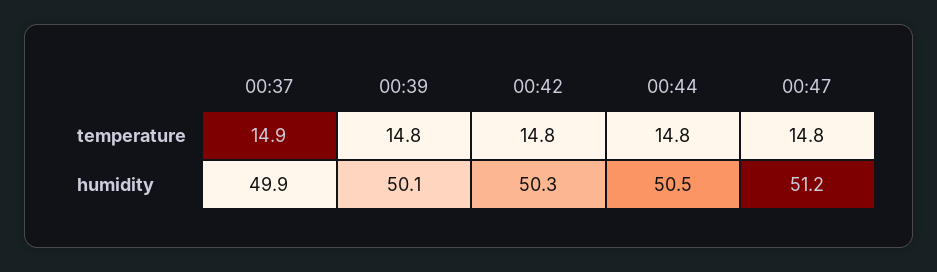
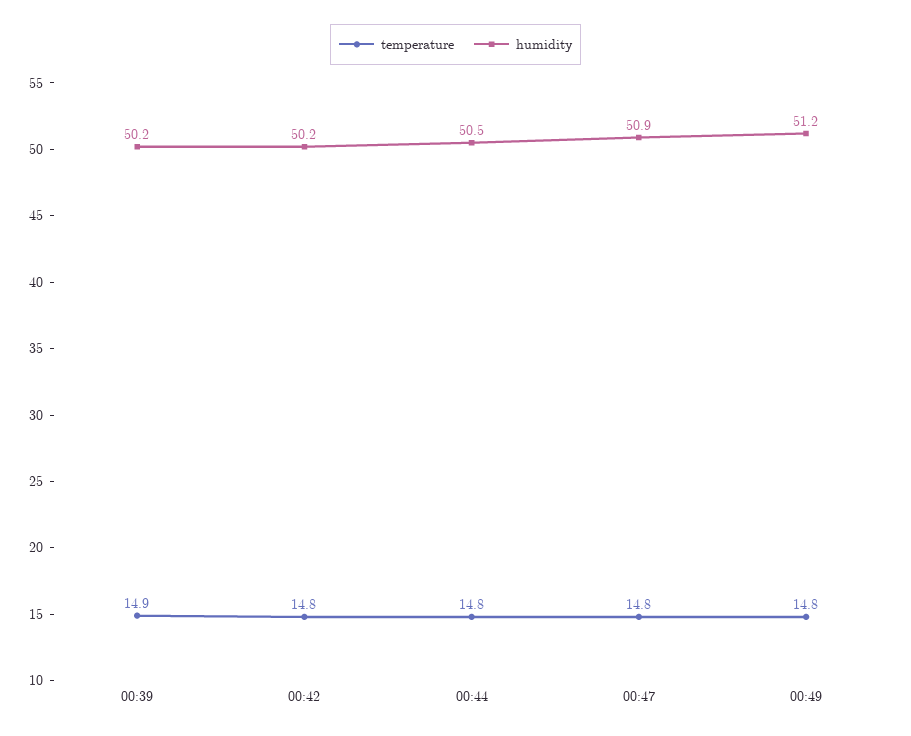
temperature, 00:37: 14.9 -> none
temperature, 00:39: 14.8 -> 14.9
humidity, 00:37: 49.9 -> none
humidity, 00:39: 50.1 -> 50.2
humidity, 00:42: 50.3 -> 50.2
humidity, 00:47: 51.2 -> 50.9
temperature, 00:49: none -> 14.8
humidity, 00:49: none -> 51.2

